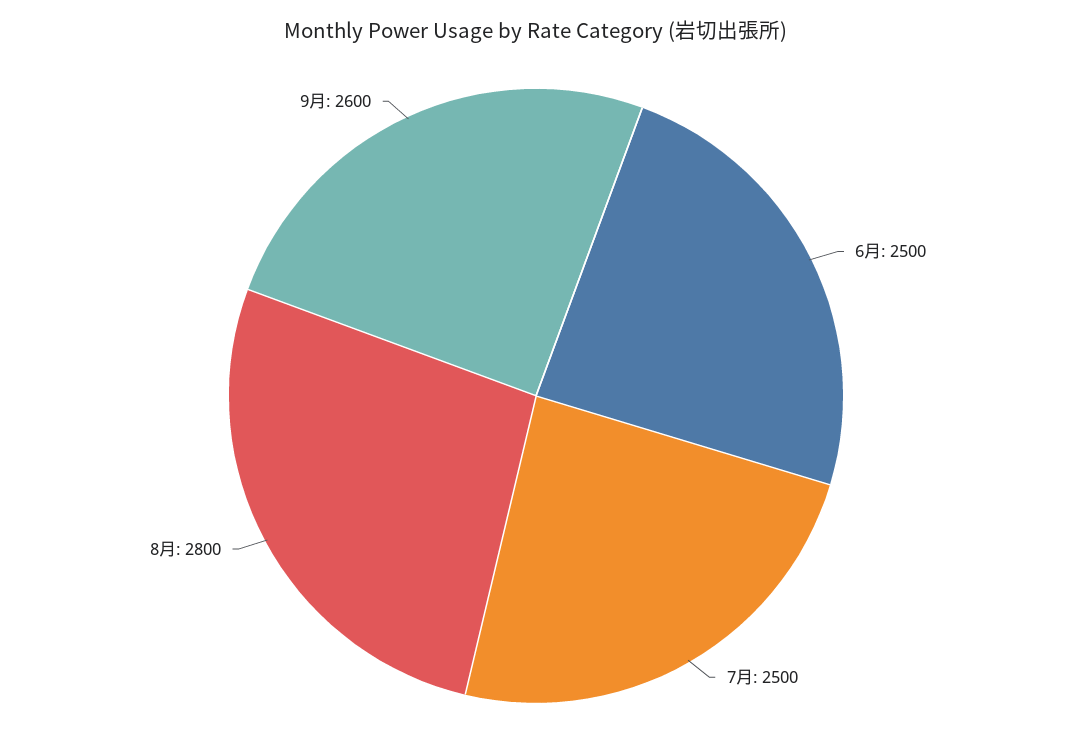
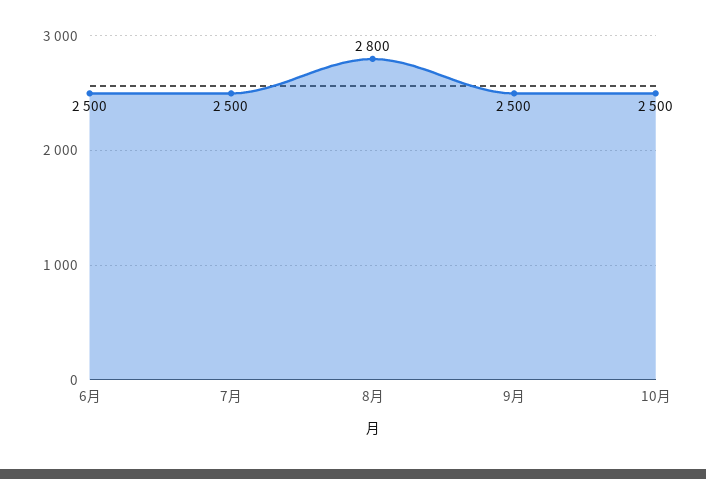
9月: 2600 -> 2500
10月: none -> 2500

